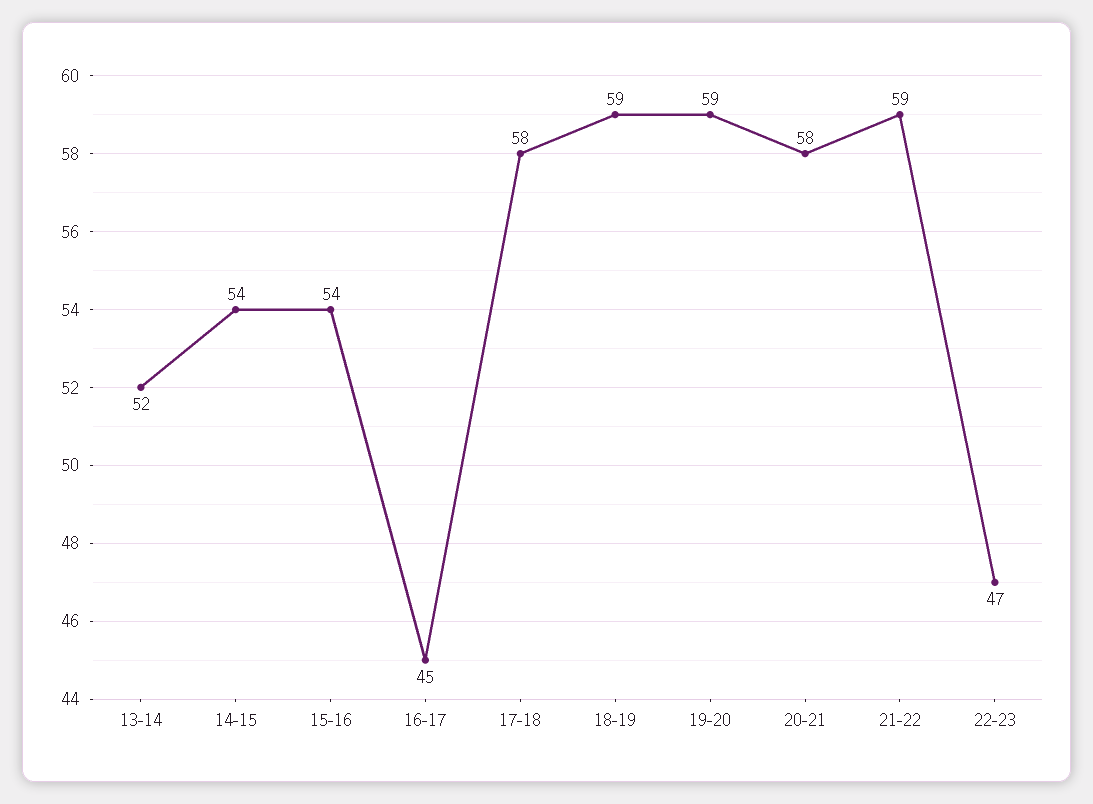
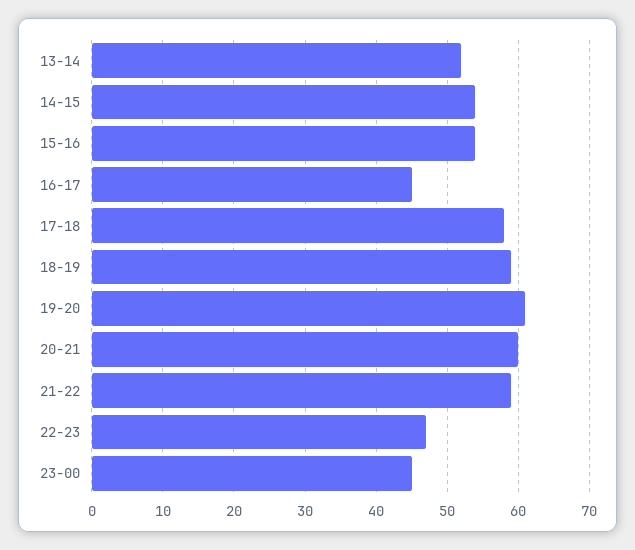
19-20: 59 -> 61
20-21: 58 -> 60
23-00: none -> 45

